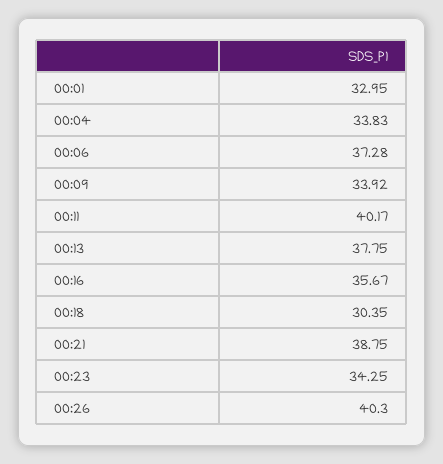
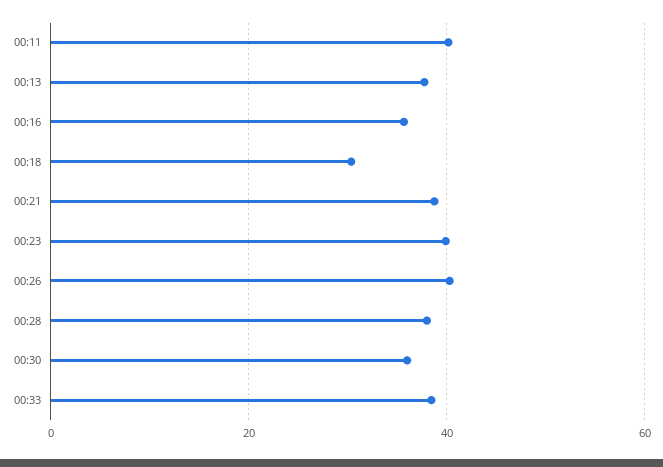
00:01: 32.95 -> none
00:04: 33.83 -> none
00:06: 37.28 -> none
00:09: 33.92 -> none
00:23: 34.25 -> 40
00:28: none -> 38
00:30: none -> 36
00:33: none -> 38

